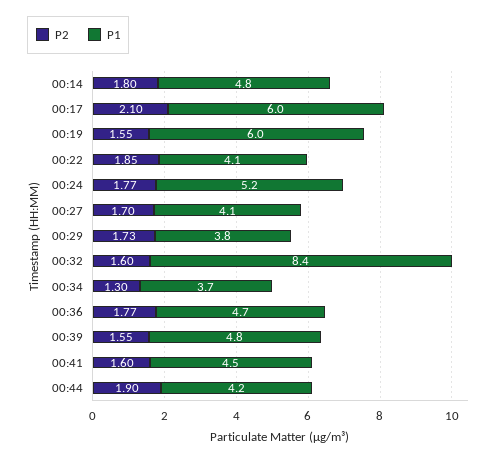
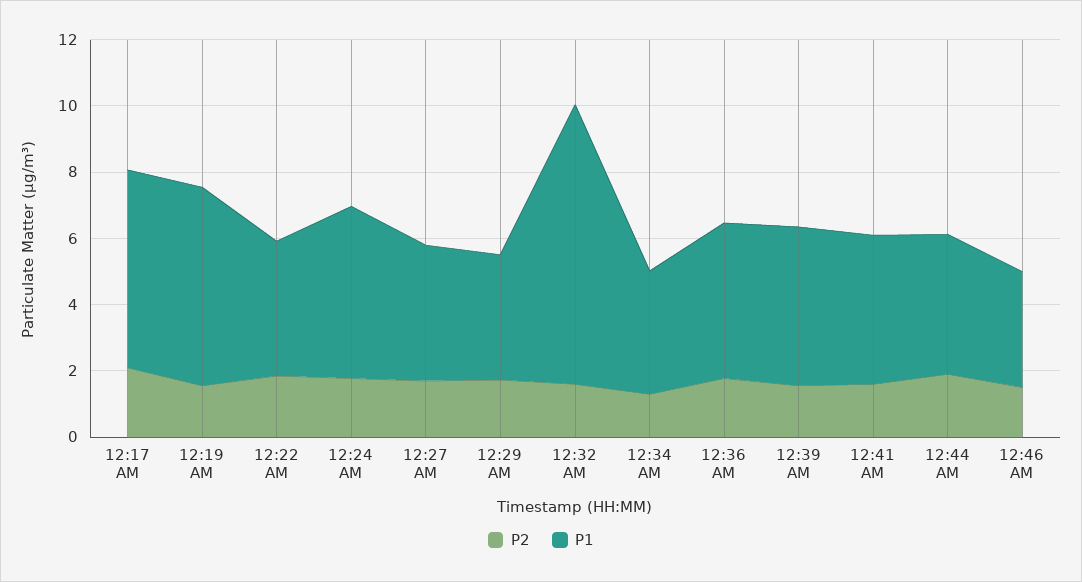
P2, 00:14: 1.8 -> none
P1, 00:14: 4.8 -> none
P2, 12:46 AM: none -> 1.5
P1, 12:46 AM: none -> 3.5

